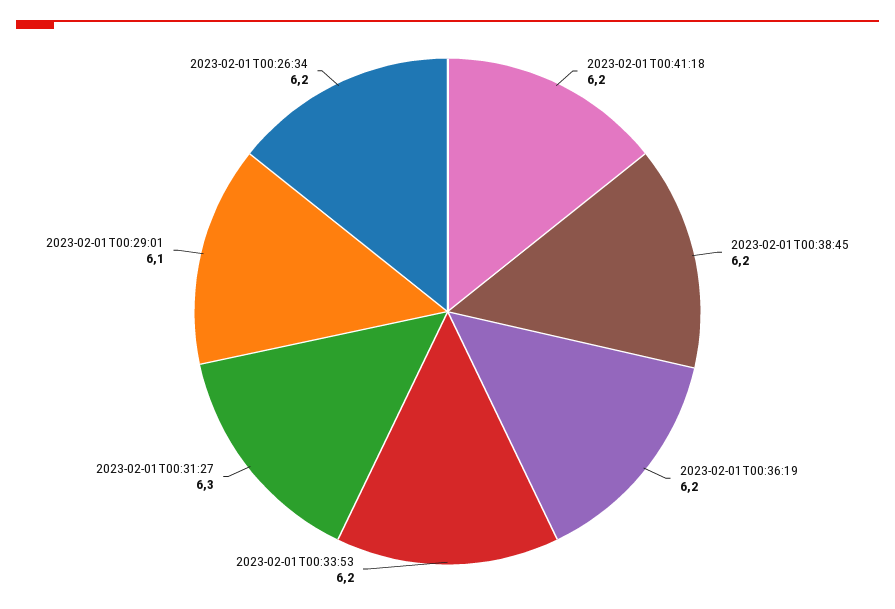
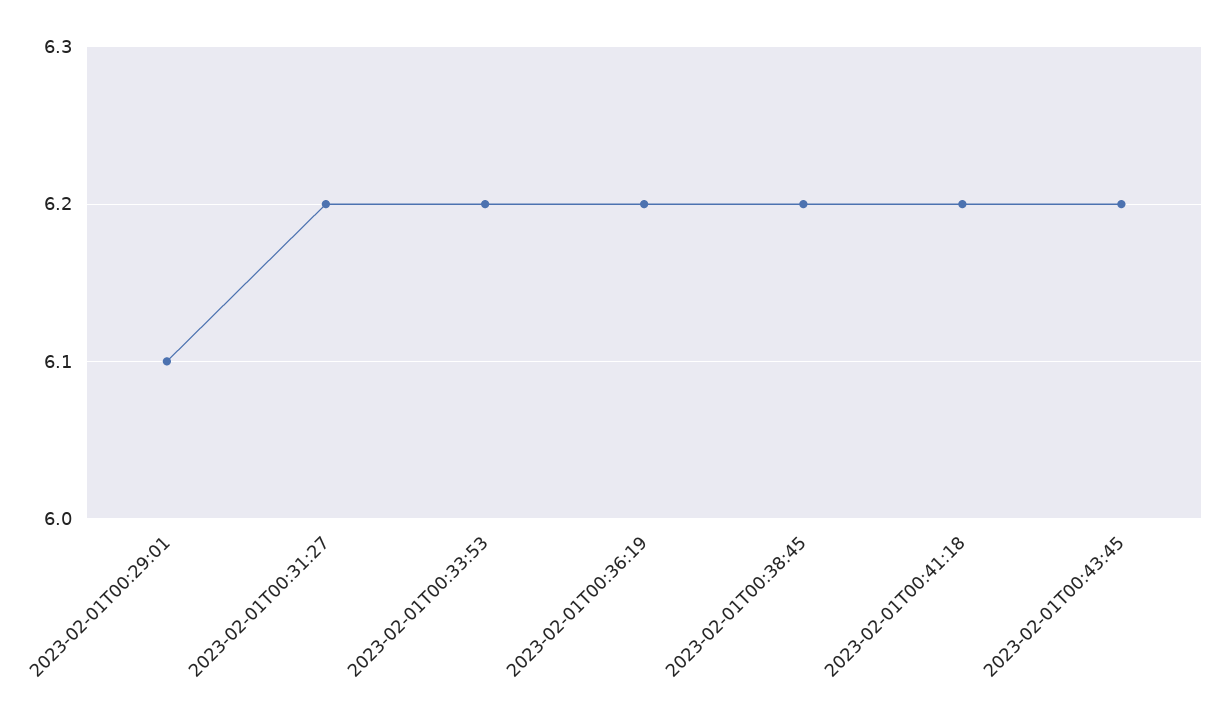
2023-02-01T00:31:27: 6.3 -> 6.2
2023-02-01T00:26:34: 6.2 -> none
2023-02-01T00:43:45: none -> 6.2

